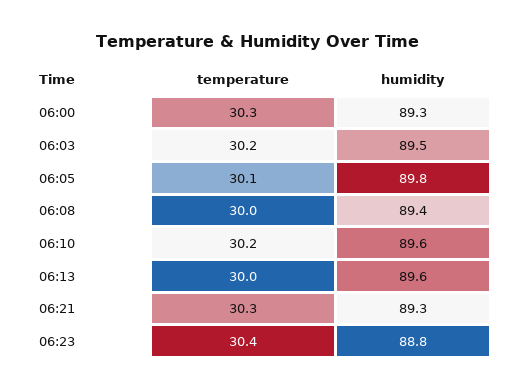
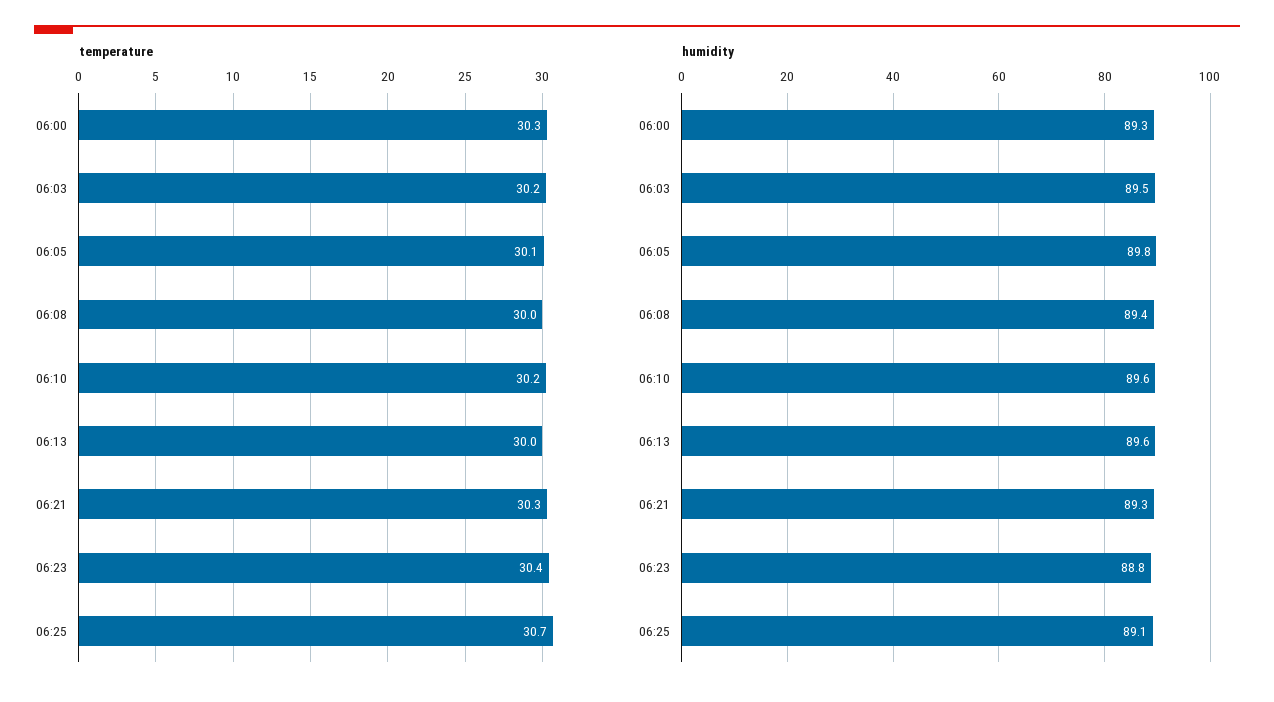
temperature, 06:25: none -> 30.7
humidity, 06:25: none -> 89.1

